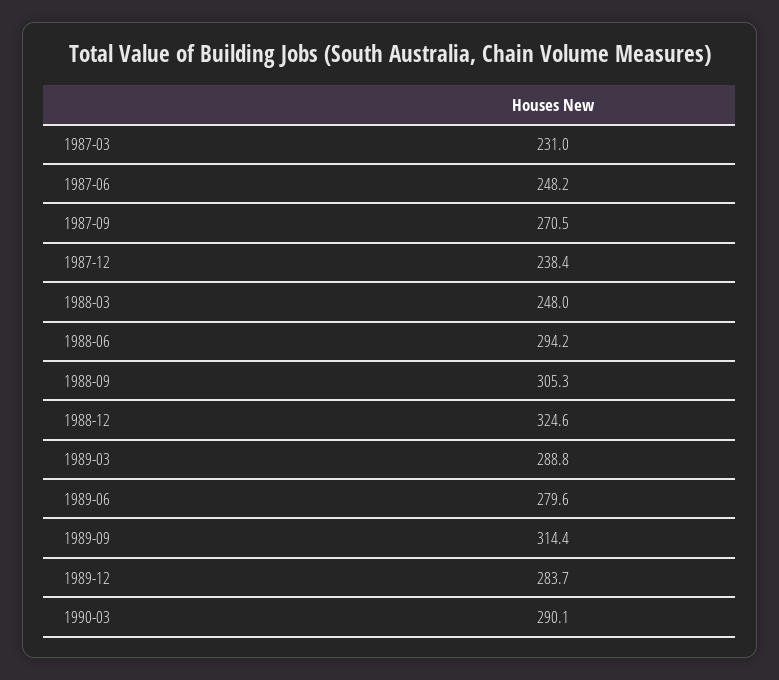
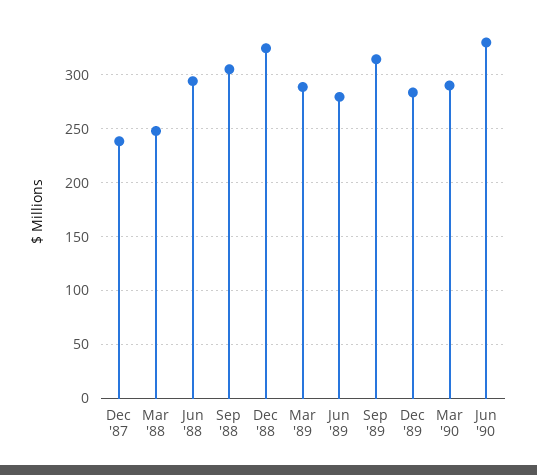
1987-03: 231 -> none
1987-06: 248.2 -> none
1987-09: 270.5 -> none
Jun '90: none -> 330

